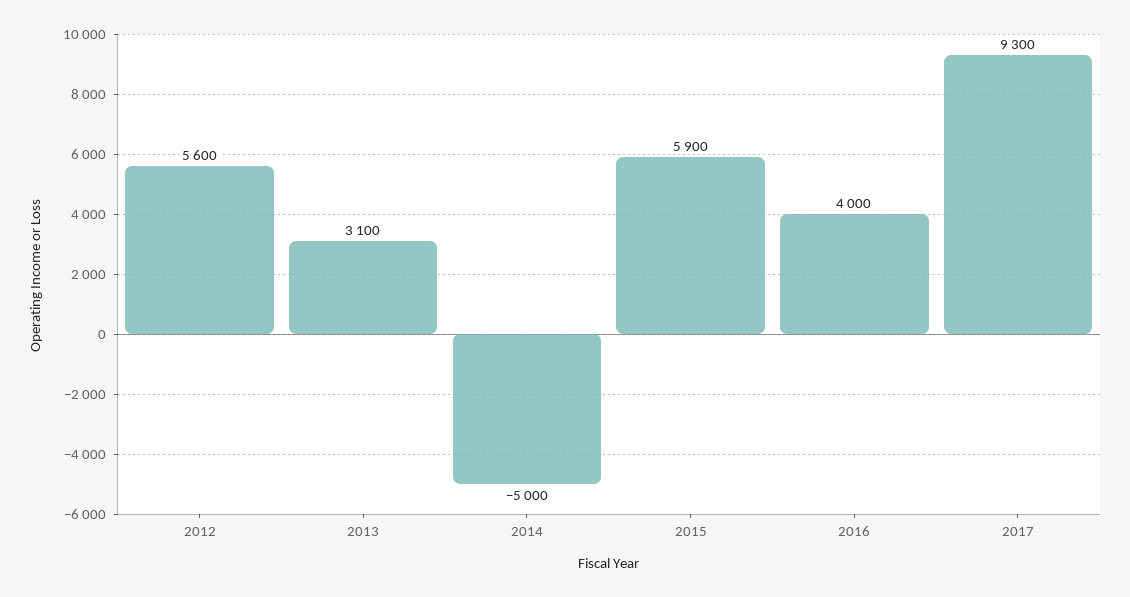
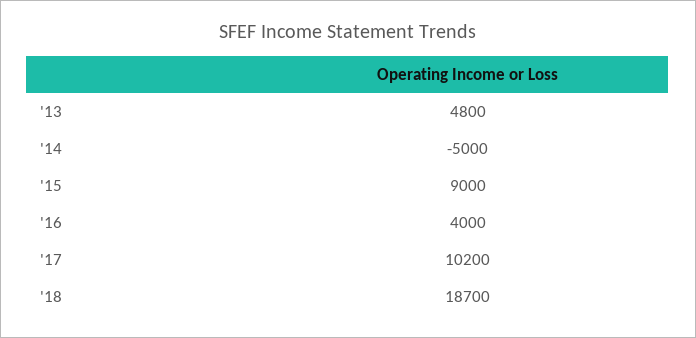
2012: 5600 -> none
2013: 3100 -> 4800
2015: 5900 -> 9000
2017: 9300 -> 10200
'18: none -> 18700

